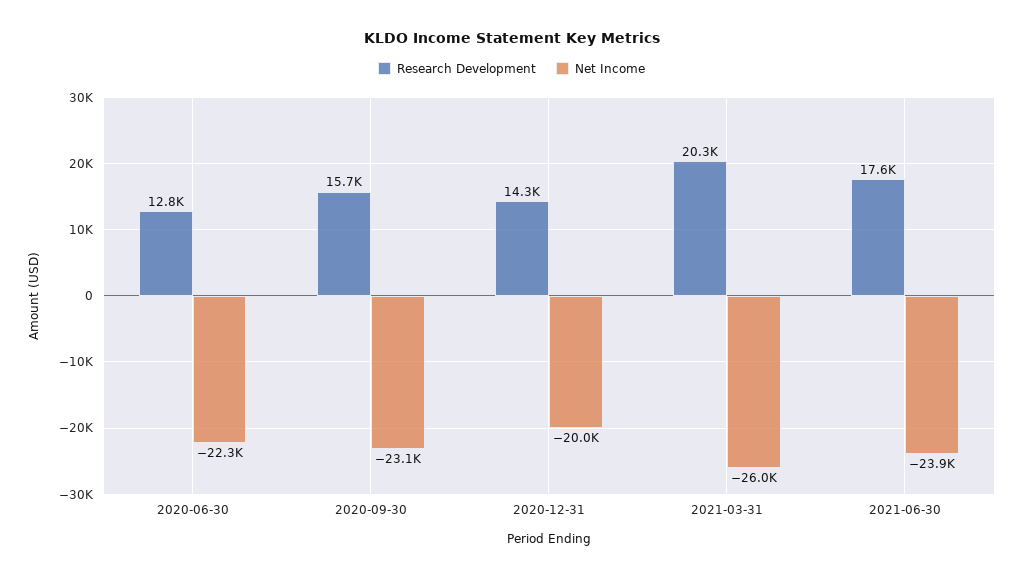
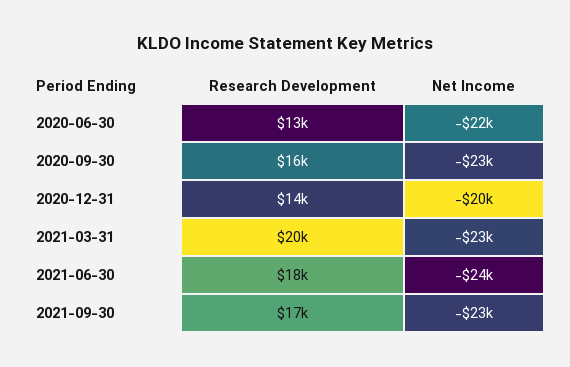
Net Income, 2021-03-31: -26000 -> -23000
Research Development, 2021-09-30: none -> 17000
Net Income, 2021-09-30: none -> -23000

